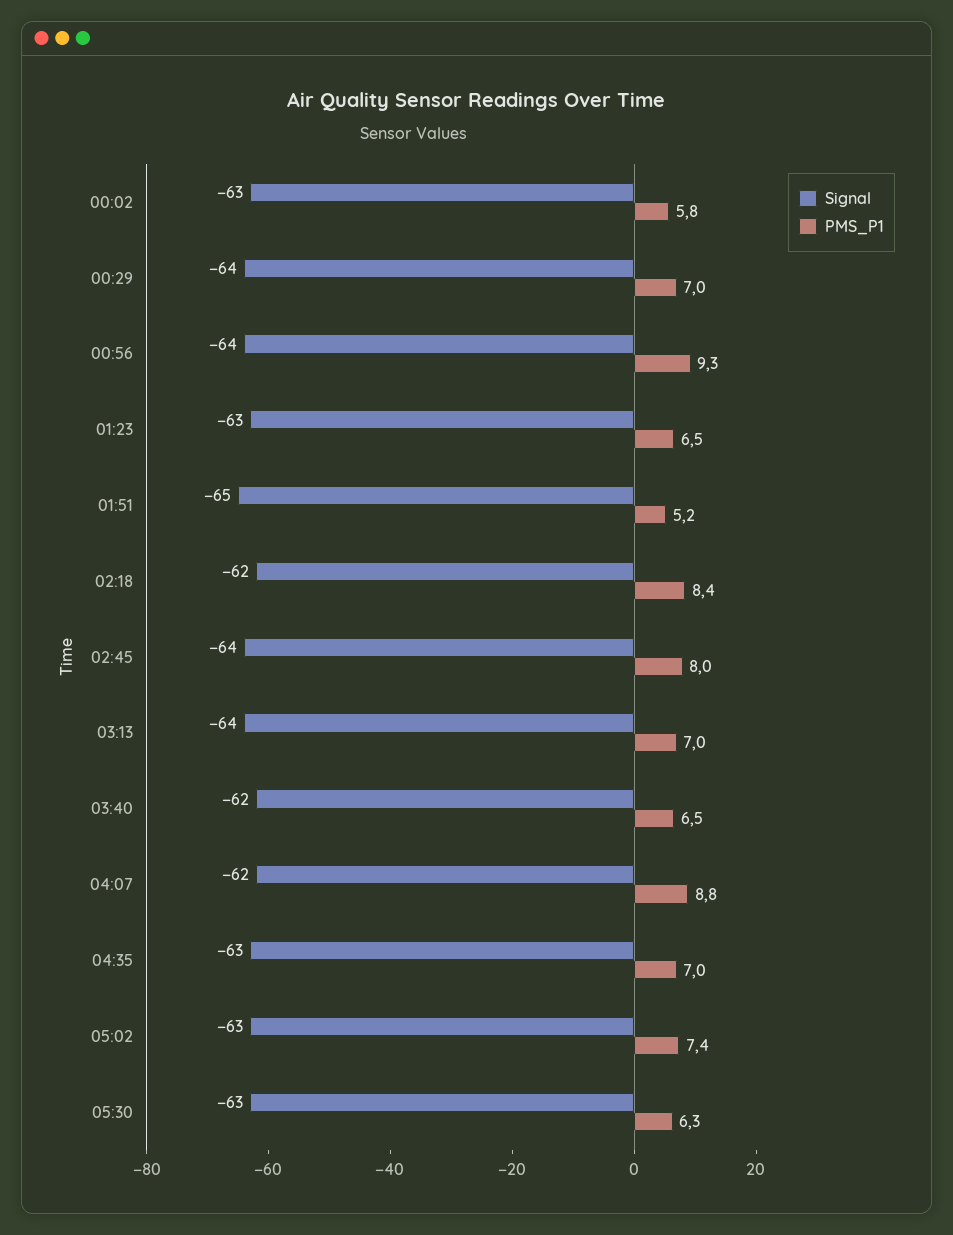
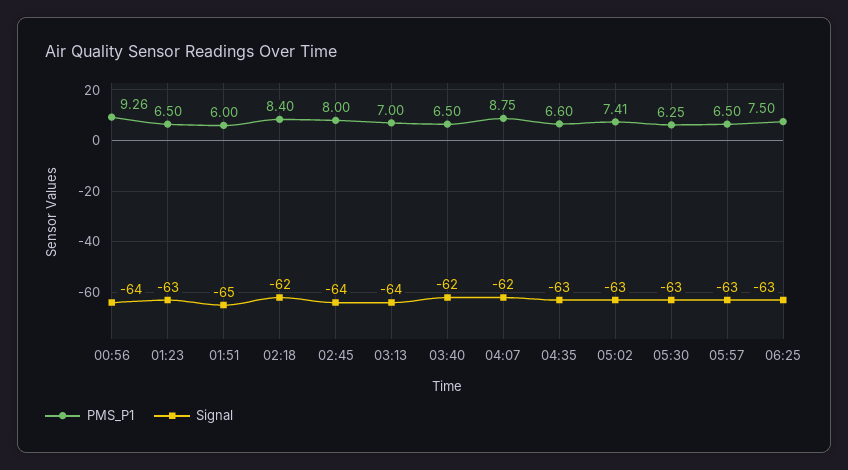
Signal, 00:02: -63 -> none
PMS_P1, 00:02: 5.8 -> none
Signal, 00:29: -64 -> none
PMS_P1, 00:29: 7 -> none
PMS_P1, 01:51: 5.2 -> 6
PMS_P1, 04:35: 7 -> 6.6
PMS_P1, 05:57: none -> 6.5
Signal, 05:57: none -> -63
PMS_P1, 06:25: none -> 7.5
Signal, 06:25: none -> -63

